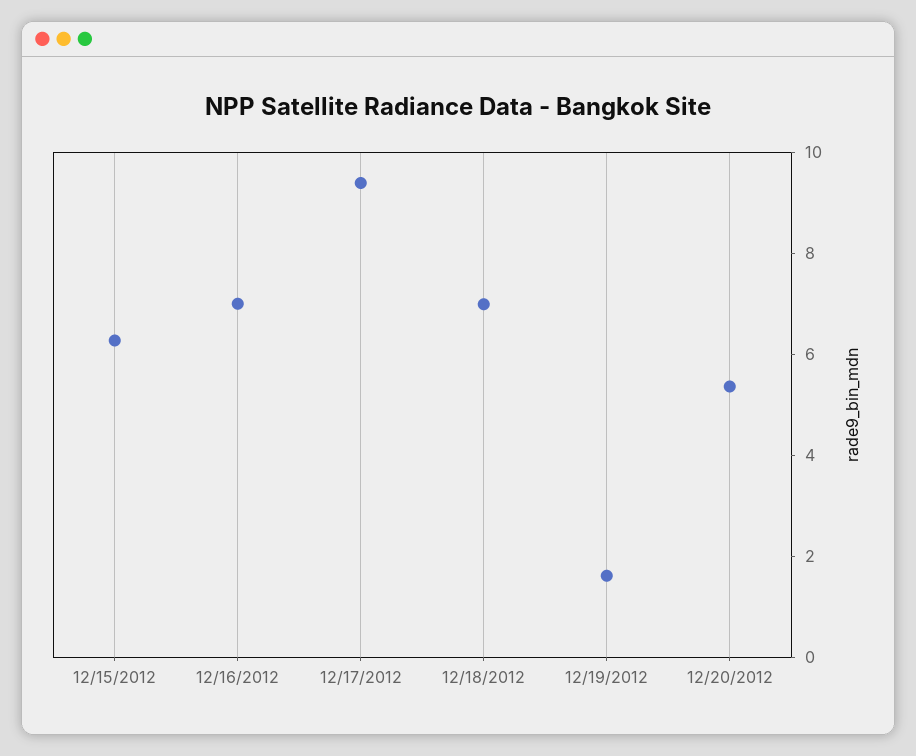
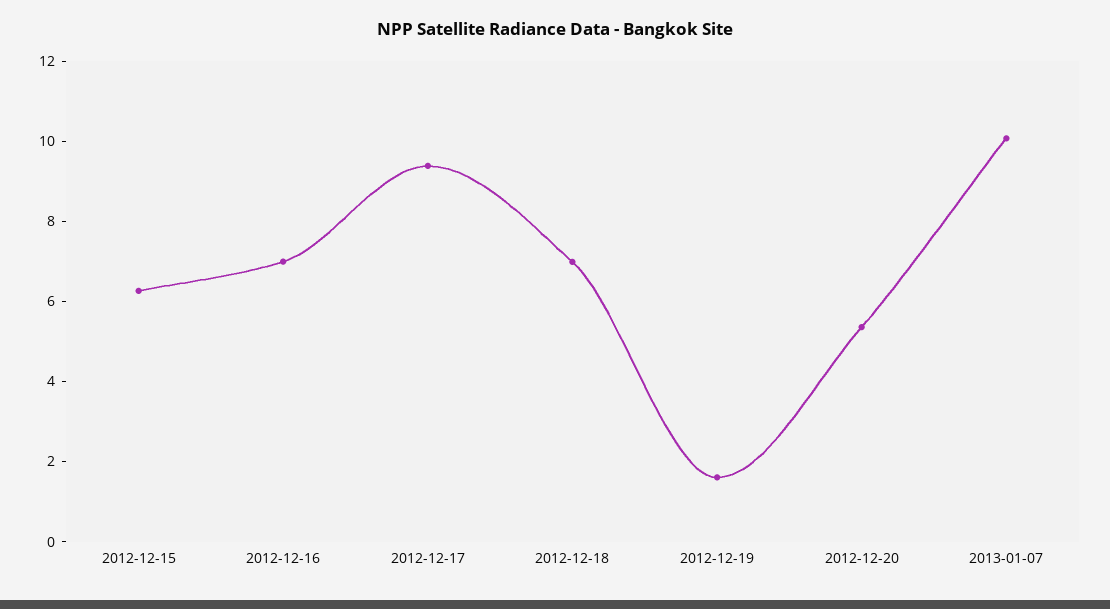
2013-01-07: none -> 10

